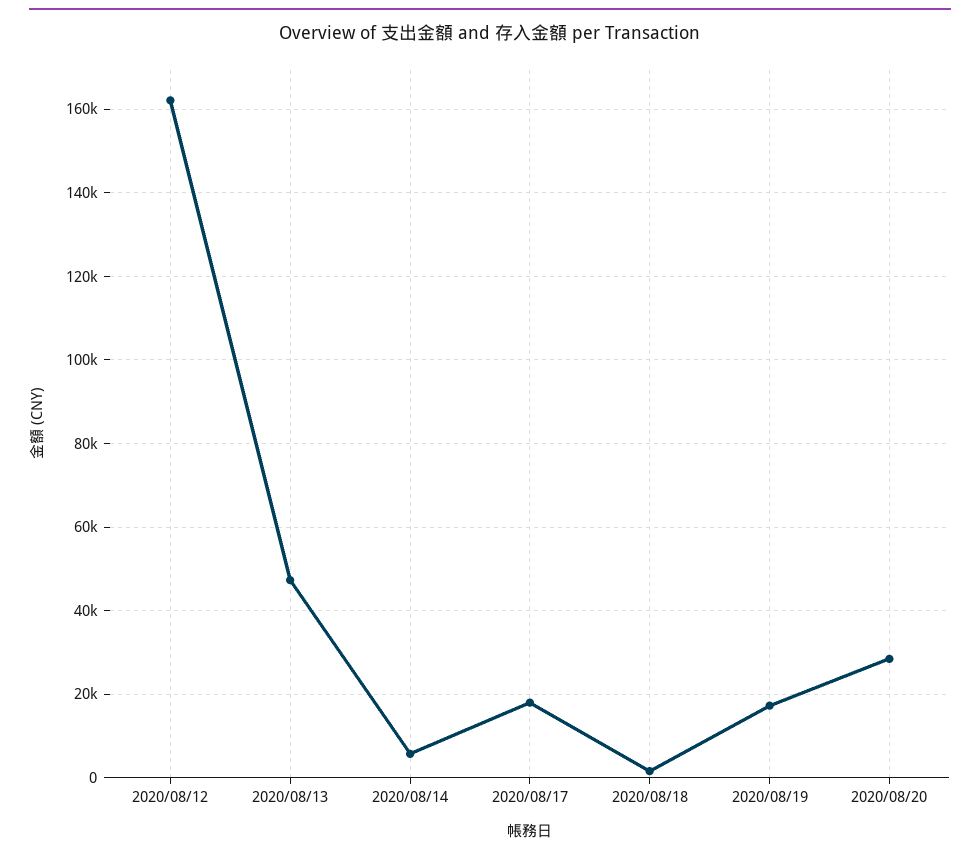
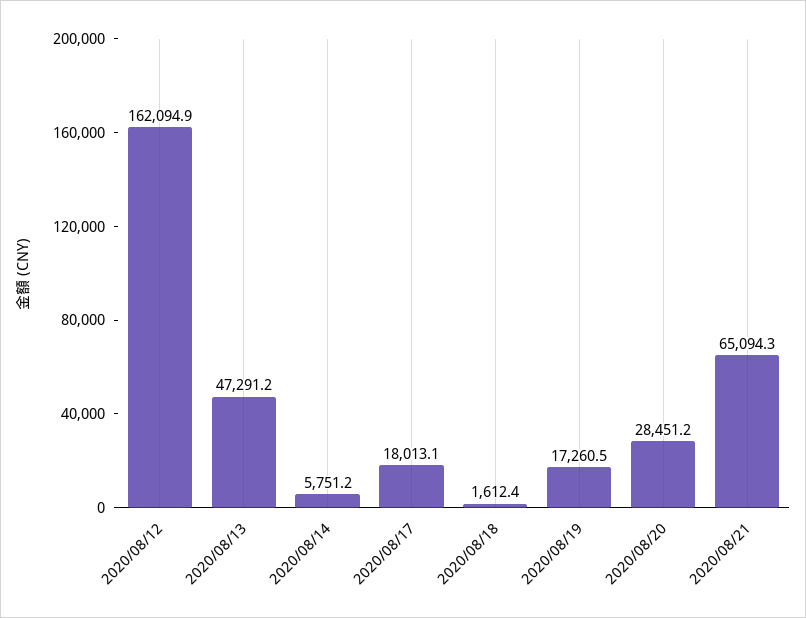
2020/08/21: none -> 65094.3

